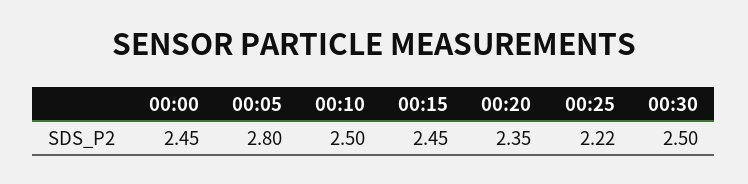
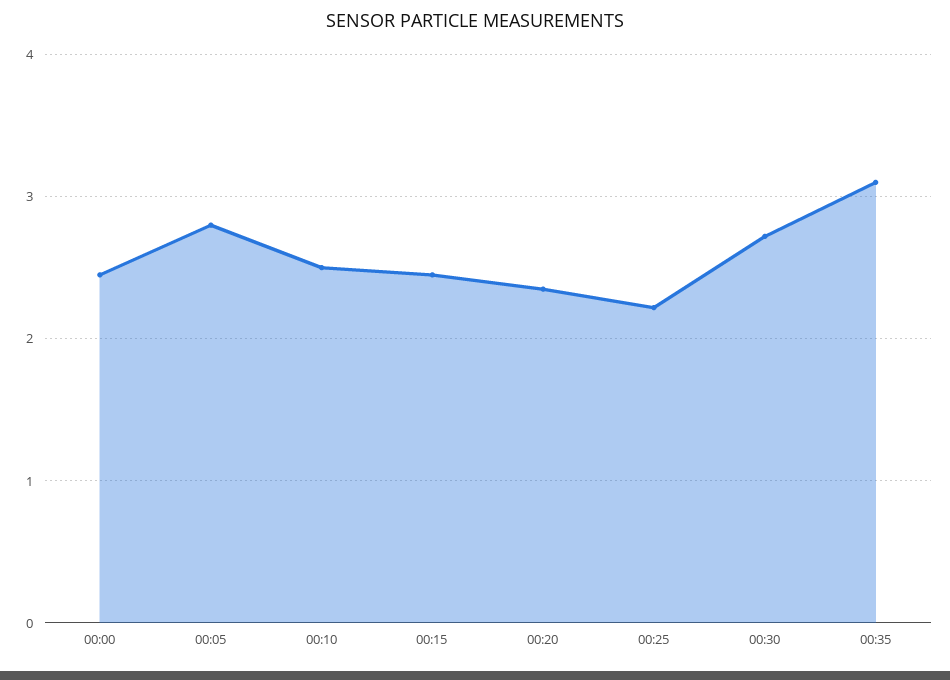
00:30: 2.5 -> 2.7
00:35: none -> 3.1

